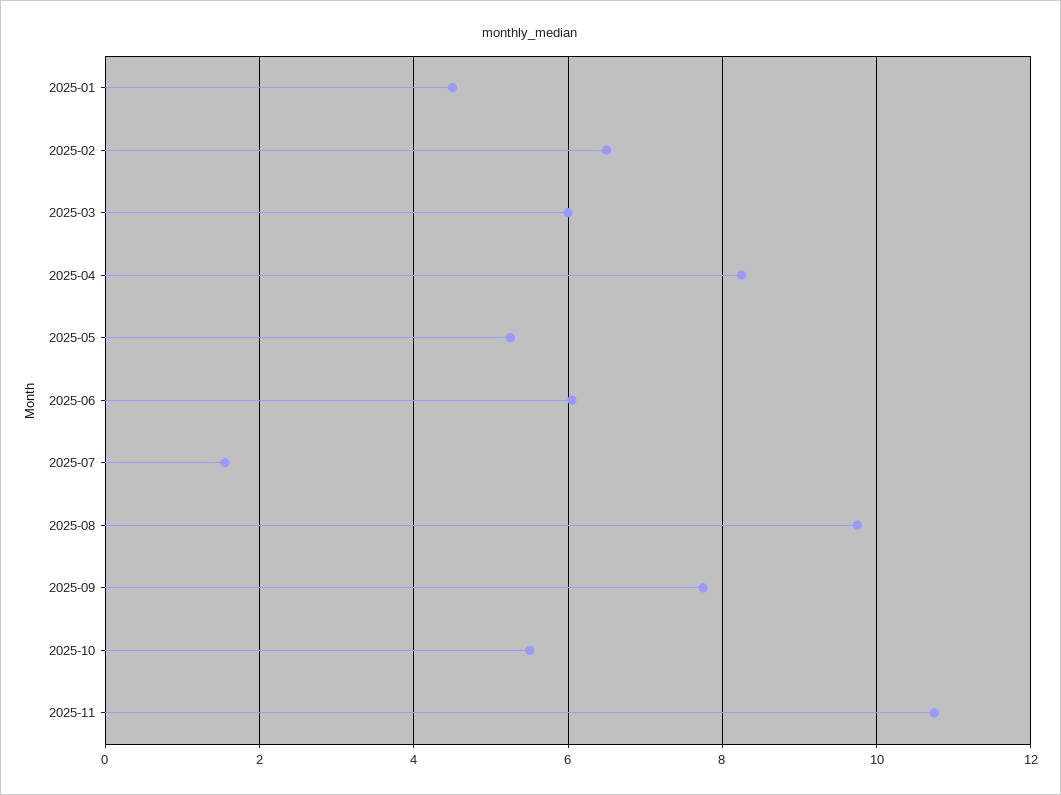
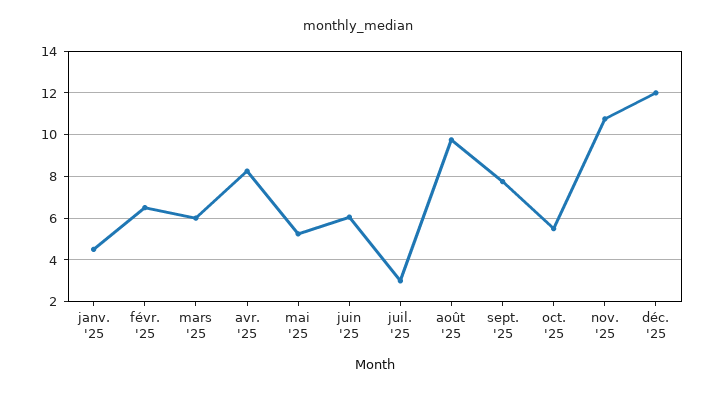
2025-07: 1.6 -> 3
déc. '25: none -> 12

